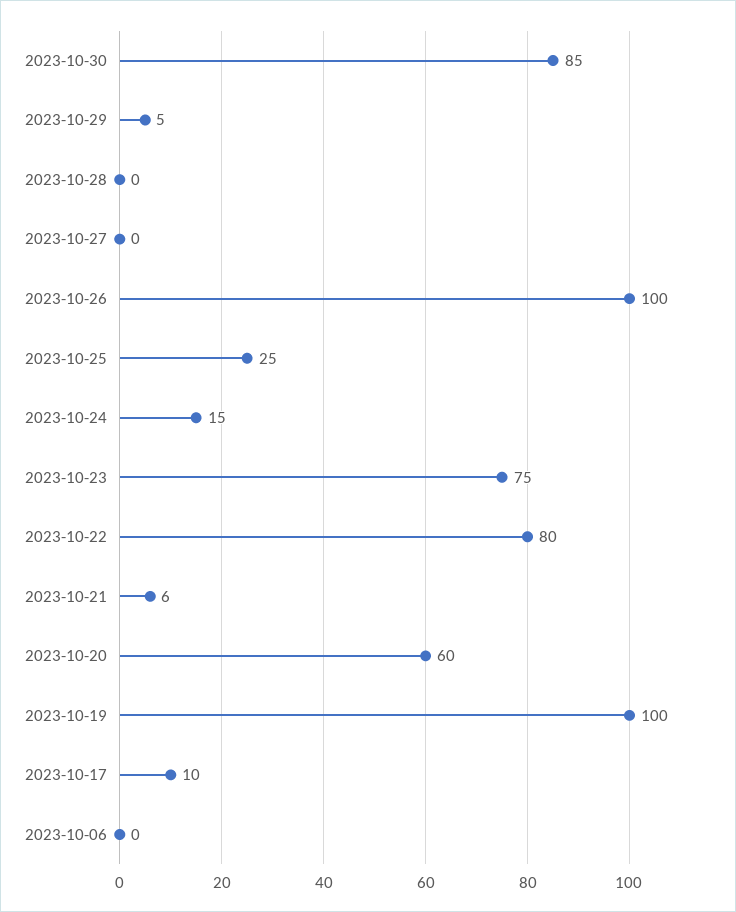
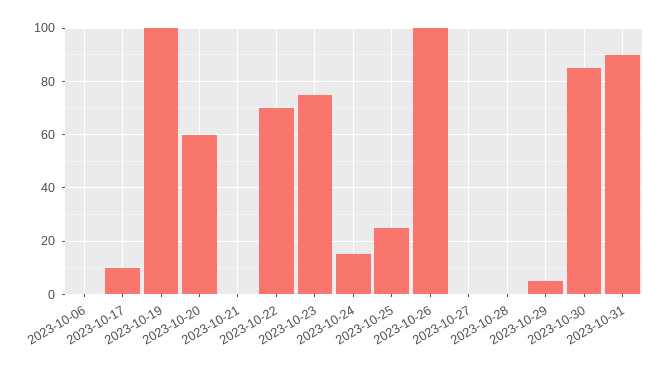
2023-10-22: 80 -> 70
2023-10-21: 6 -> 0
2023-10-31: none -> 90

